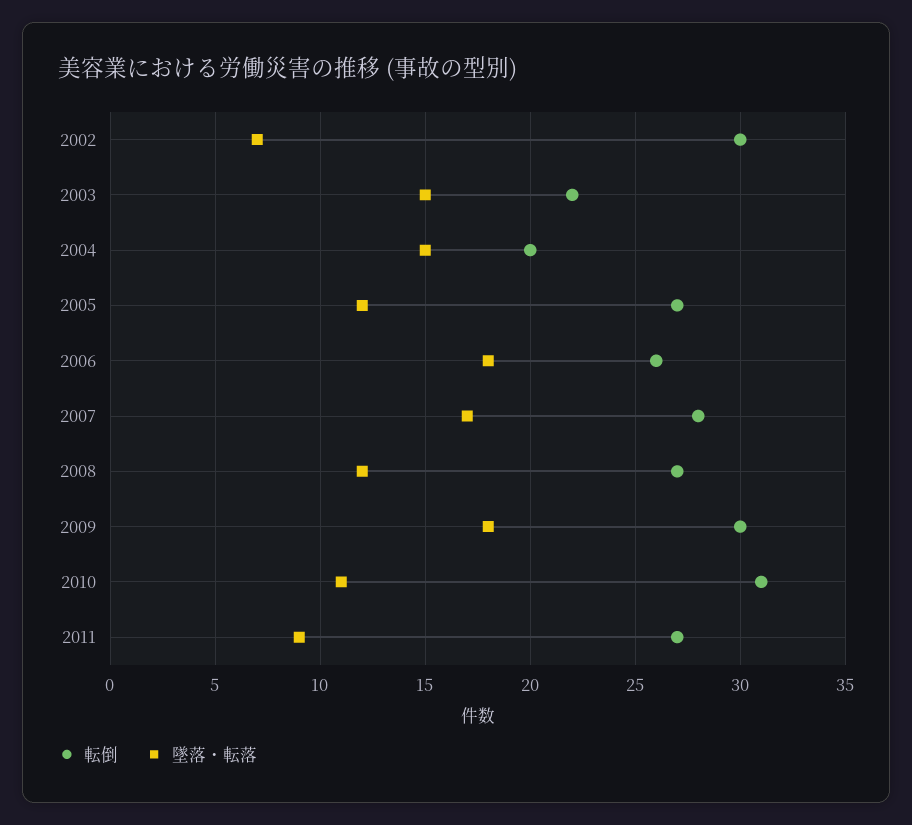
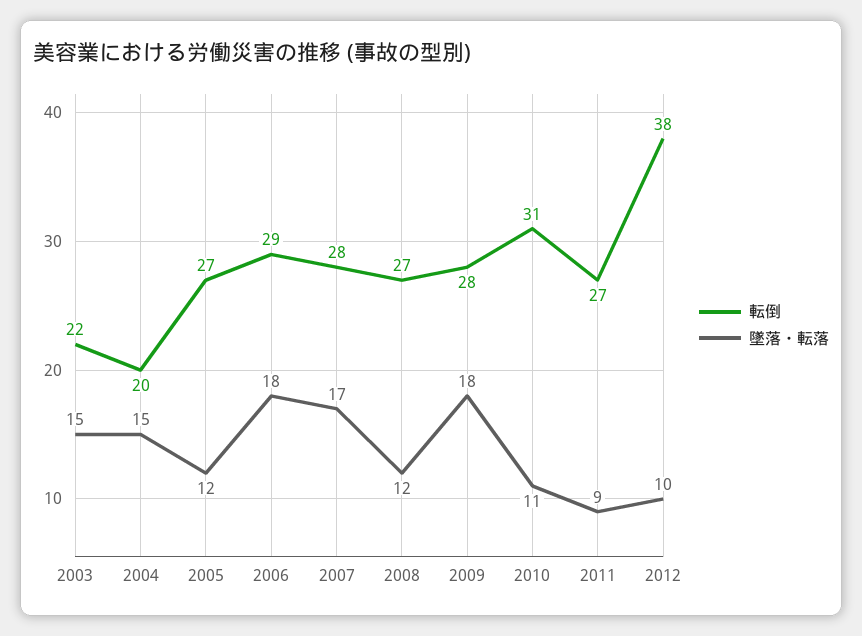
転倒, 2002: 30 -> none
墜落・転落, 2002: 7 -> none
転倒, 2006: 26 -> 29
転倒, 2009: 30 -> 28
転倒, 2012: none -> 38
墜落・転落, 2012: none -> 10

